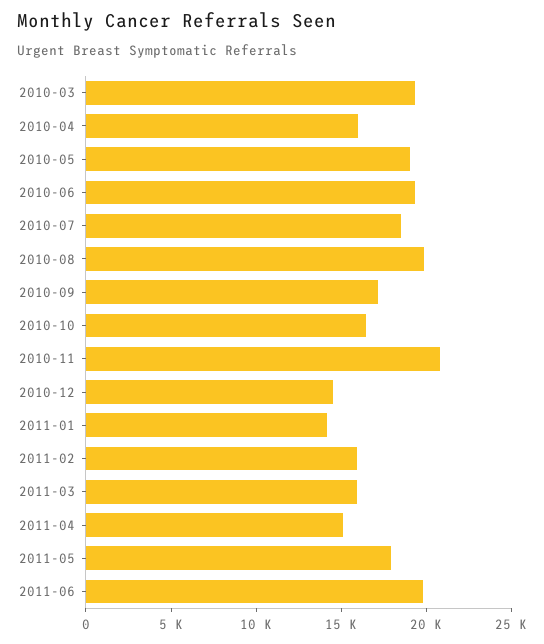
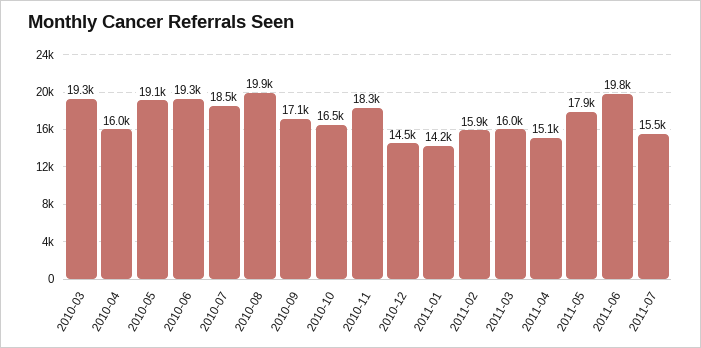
2010-11: 21000 -> 18300
2011-07: none -> 15500

